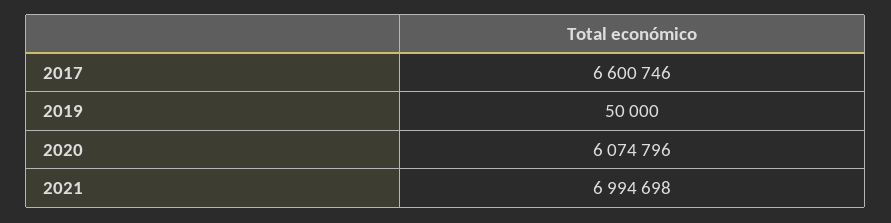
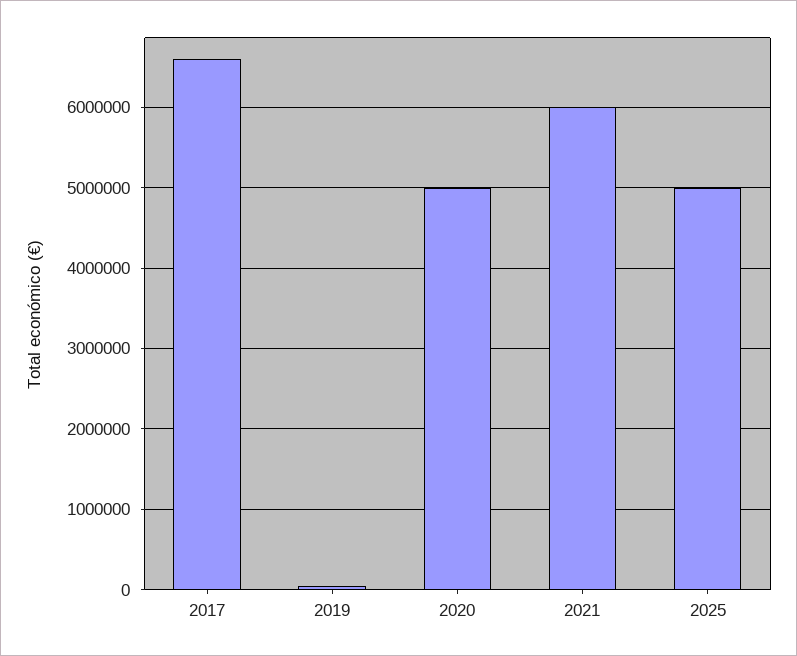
2020: 6074796 -> 5000000
2021: 6994698 -> 6000000
2025: none -> 5000000

